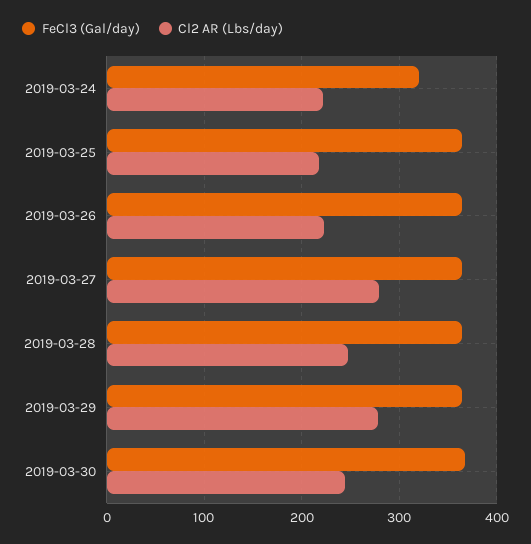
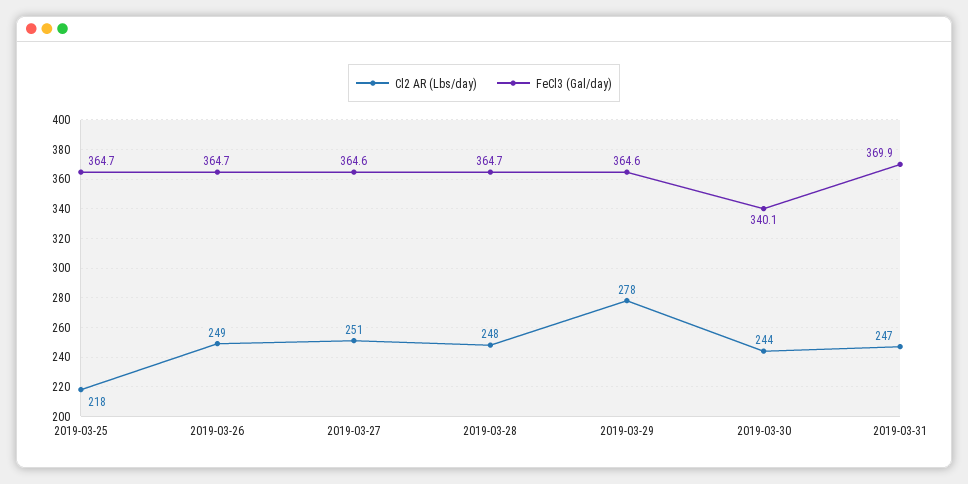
FeCl3 (Gal/day), 2019-03-24: 320 -> none
Cl2 AR (Lbs/day), 2019-03-24: 220 -> none
Cl2 AR (Lbs/day), 2019-03-26: 220 -> 249
Cl2 AR (Lbs/day), 2019-03-27: 280 -> 251
FeCl3 (Gal/day), 2019-03-30: 370 -> 340.1
Cl2 AR (Lbs/day), 2019-03-31: none -> 247
FeCl3 (Gal/day), 2019-03-31: none -> 369.9

